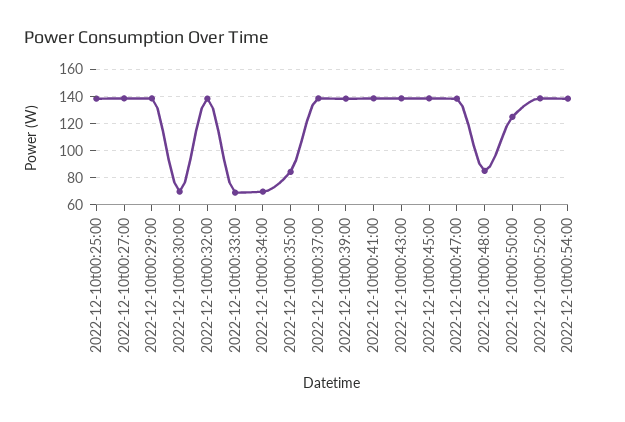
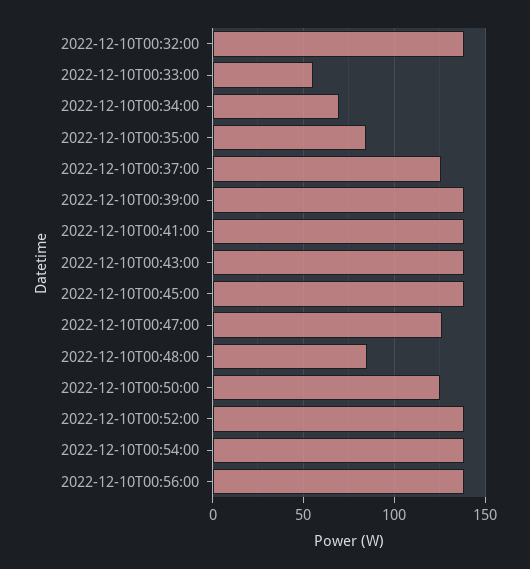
2022-12-10t00:25:00: 140 -> none
2022-12-10t00:27:00: 140 -> none
2022-12-10t00:29:00: 140 -> none
2022-12-10t00:30:00: 70 -> none
2022-12-10t00:33:00: 70 -> 55
2022-12-10t00:37:00: 140 -> 125
2022-12-10t00:47:00: 140 -> 125
2022-12-10T00:56:00: none -> 140

